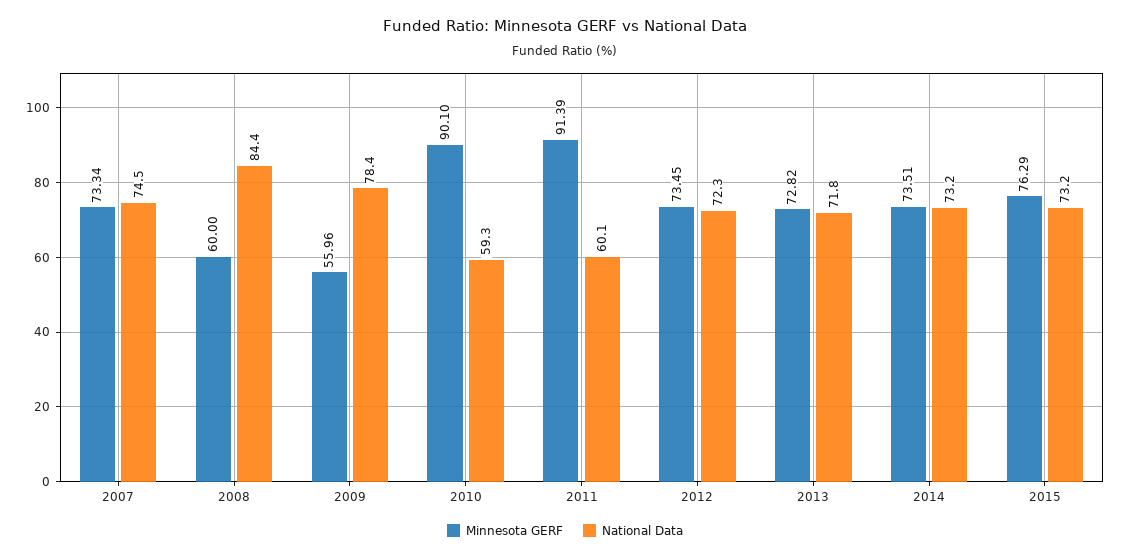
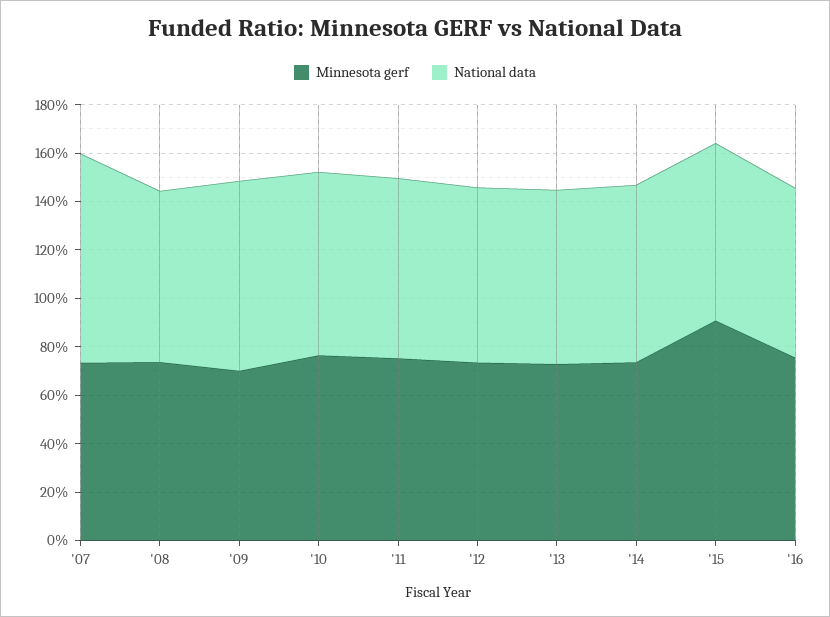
National Data, 2007: 74.5 -> 85
Minnesota GERF, 2008: 60 -> 75
National Data, 2008: 84.4 -> 70
Minnesota GERF, 2009: 55.96 -> 70
Minnesota GERF, 2010: 90.1 -> 75
National Data, 2010: 59.3 -> 75
Minnesota GERF, 2011: 91.39 -> 75
National Data, 2011: 60.1 -> 75
Minnesota GERF, 2015: 76.29 -> 90
Minnesota GERF, '16: none -> 75
National Data, '16: none -> 70

